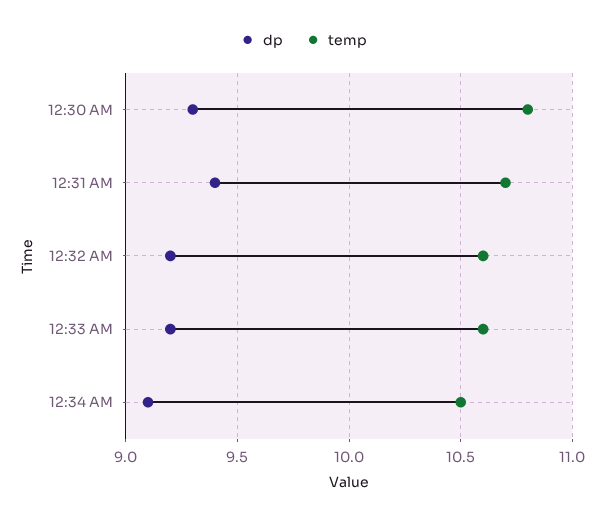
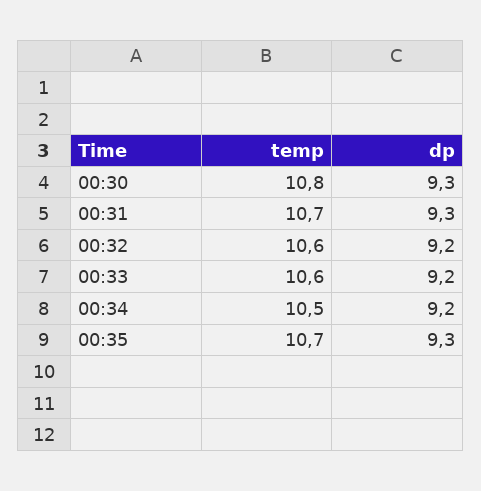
dp, 12:31 AM: 9.4 -> 9.3
dp, 12:34 AM: 9.1 -> 9.2
temp, 00:35: none -> 10.7
dp, 00:35: none -> 9.3

